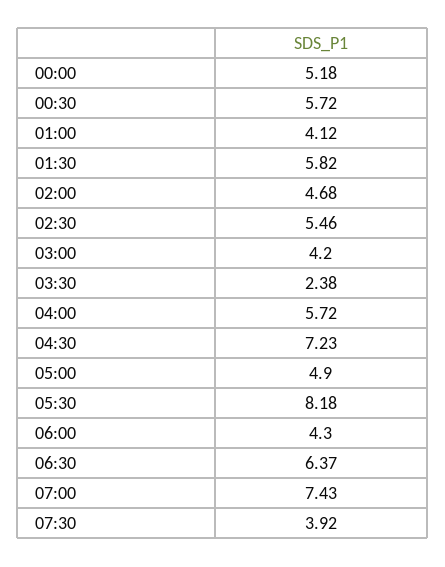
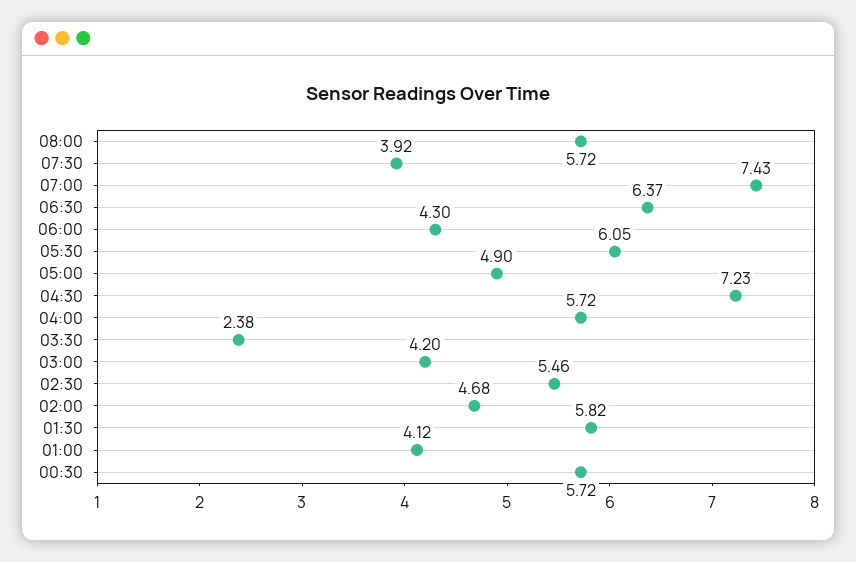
00:00: 5.18 -> none
05:30: 8.18 -> 6.05
08:00: none -> 5.72

